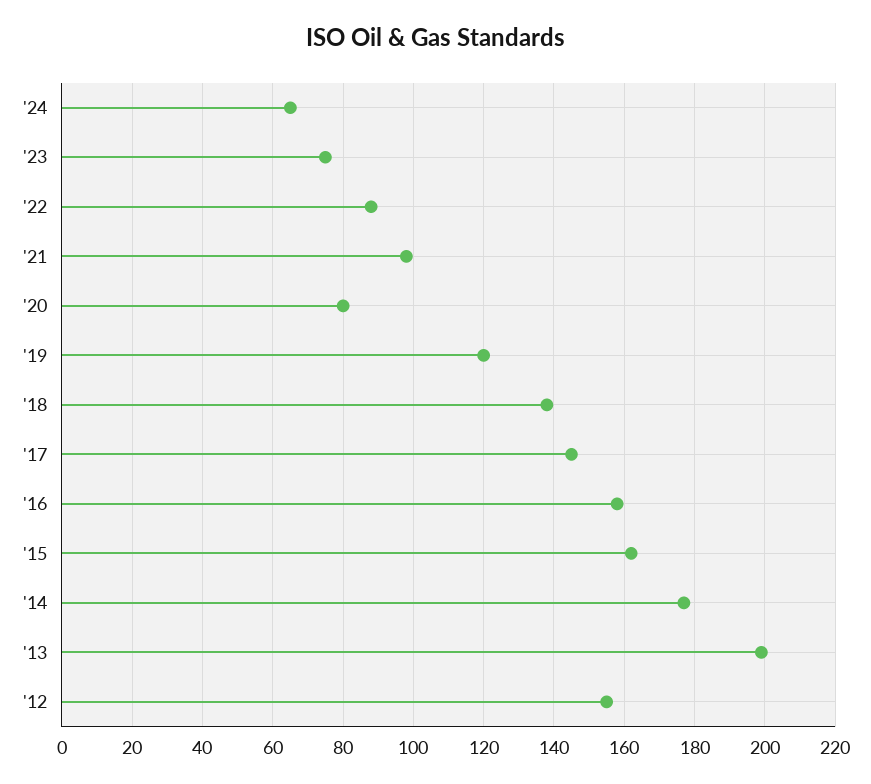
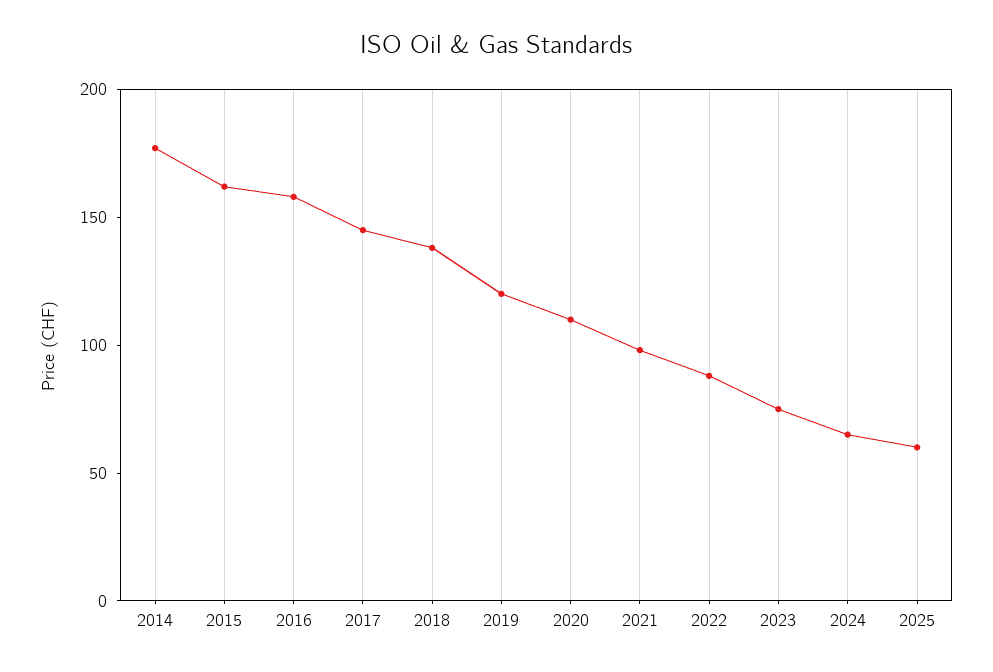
'20: 80 -> 110
'13: 200 -> none
'12: 155 -> none
2025: none -> 60

